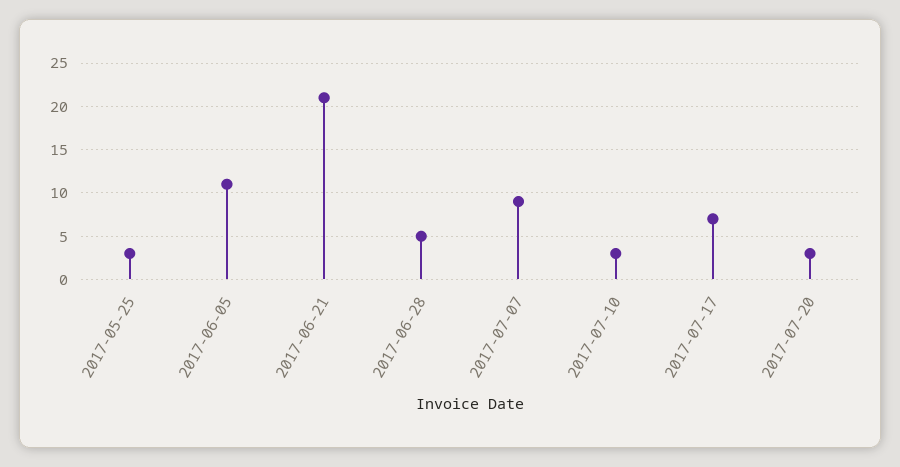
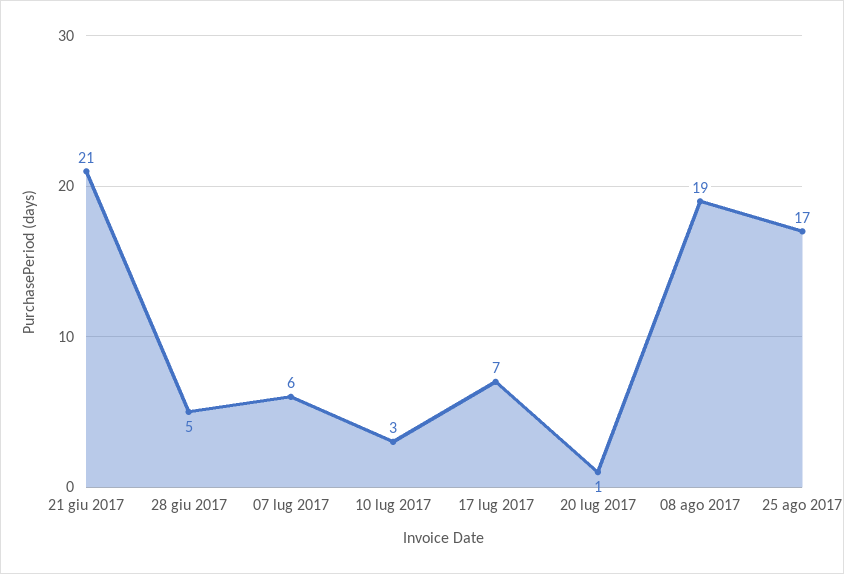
2017-05-25: 3 -> none
2017-06-05: 11 -> none
2017-07-07: 9 -> 6
2017-07-20: 3 -> 1
08 ago 2017: none -> 19
25 ago 2017: none -> 17

